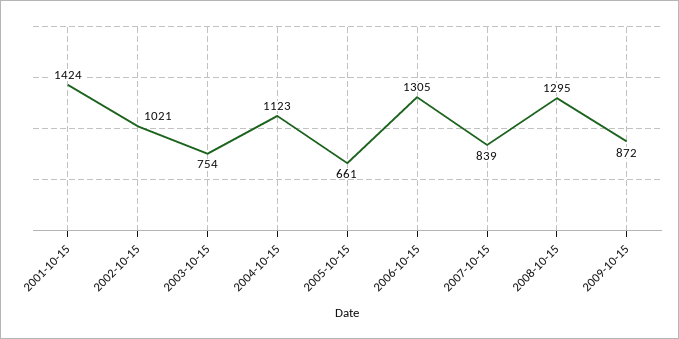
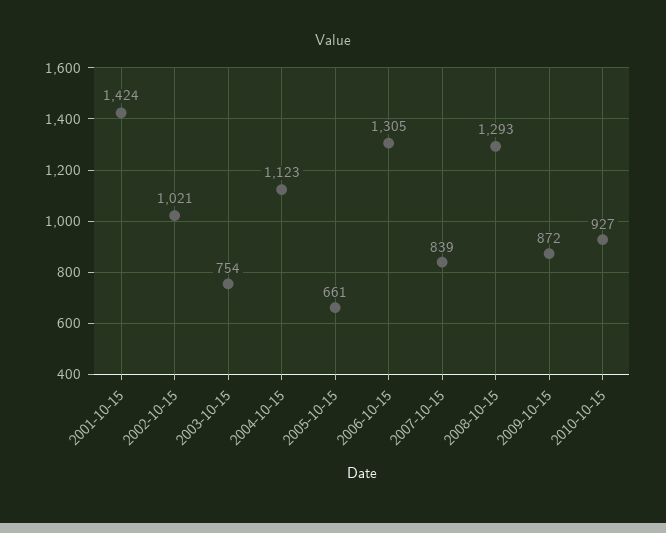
2008-10-15: 1295 -> 1293
2010-10-15: none -> 927

